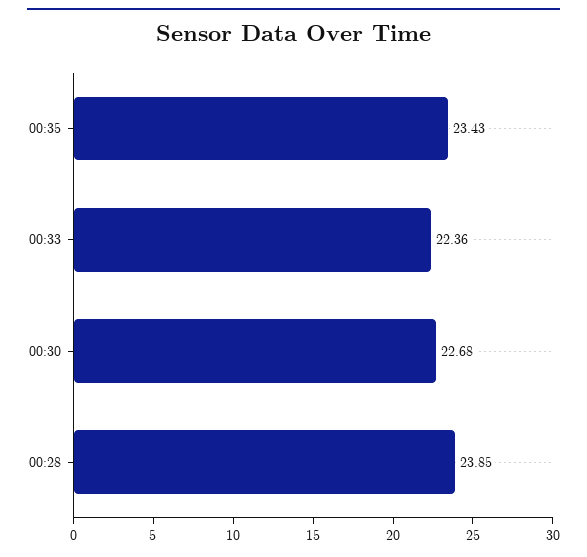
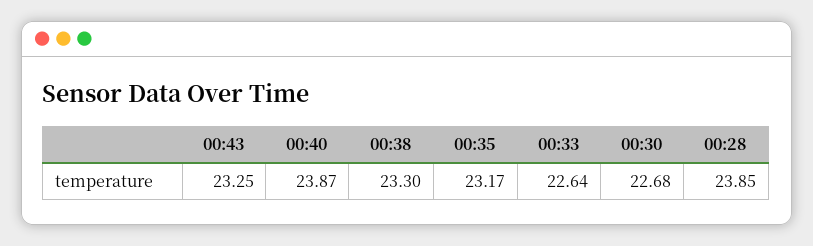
00:35: 23.43 -> 23.17
00:33: 22.36 -> 22.64
00:43: none -> 23.25
00:40: none -> 23.87
00:38: none -> 23.3

